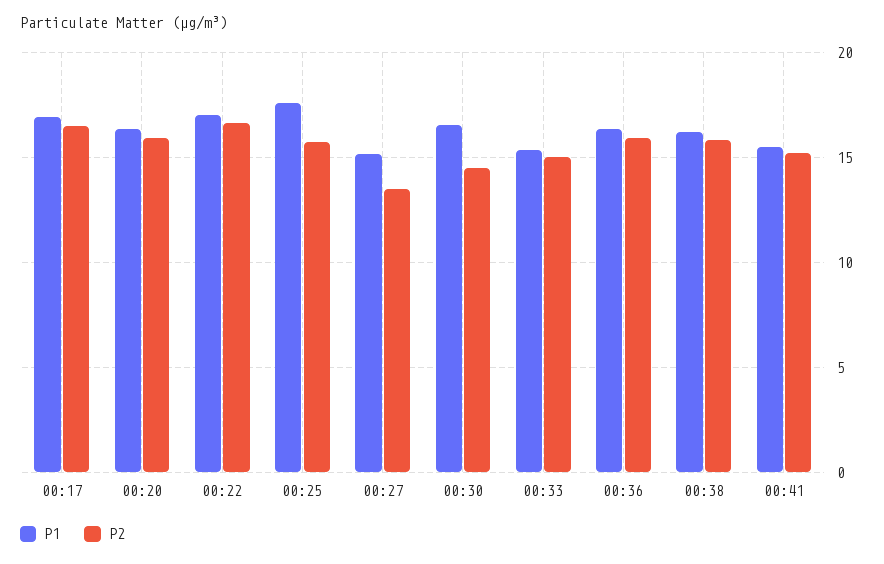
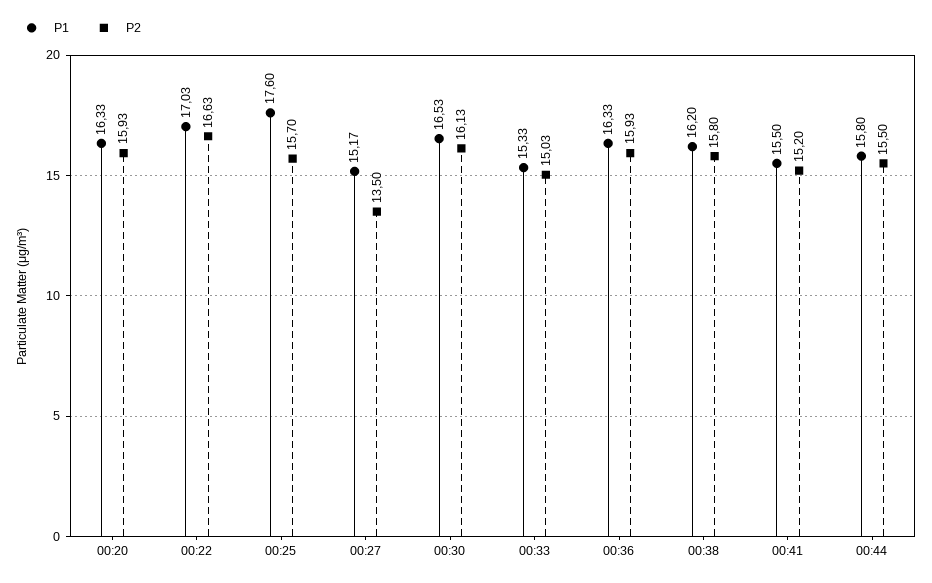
P1, 00:17: 17 -> none
P2, 00:17: 16.5 -> none
P2, 00:30: 14.5 -> 16.13
P1, 00:44: none -> 15.8
P2, 00:44: none -> 15.5

